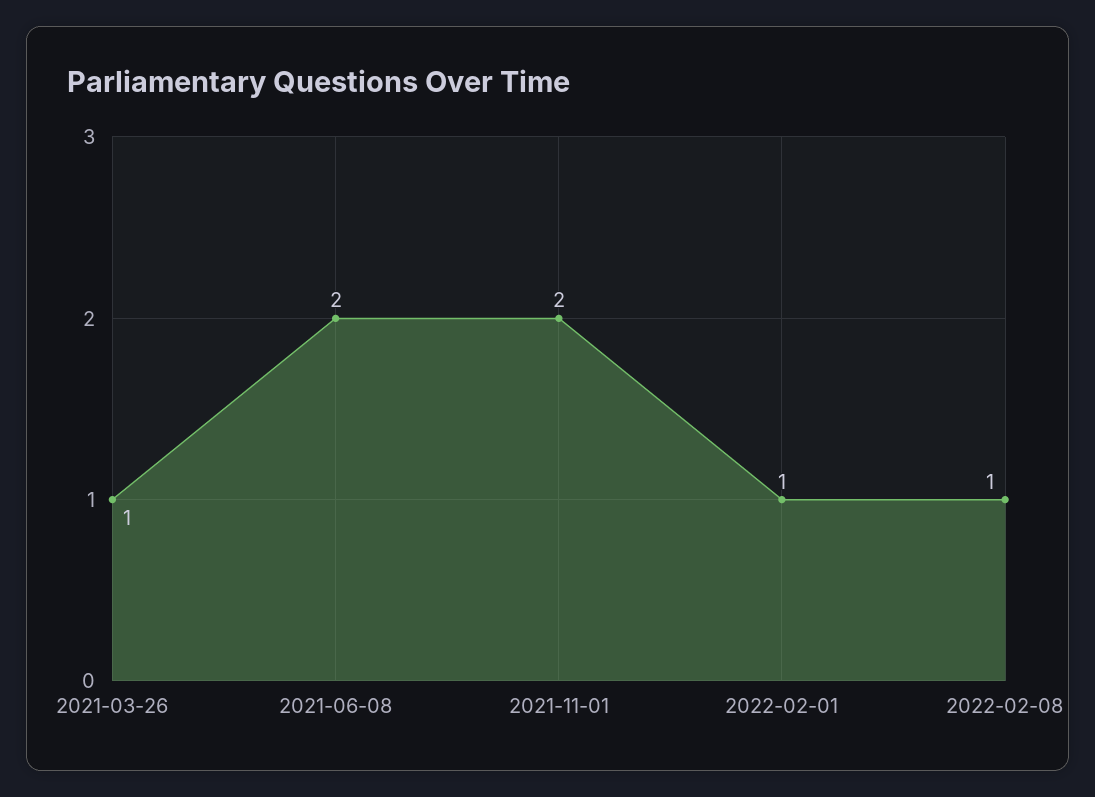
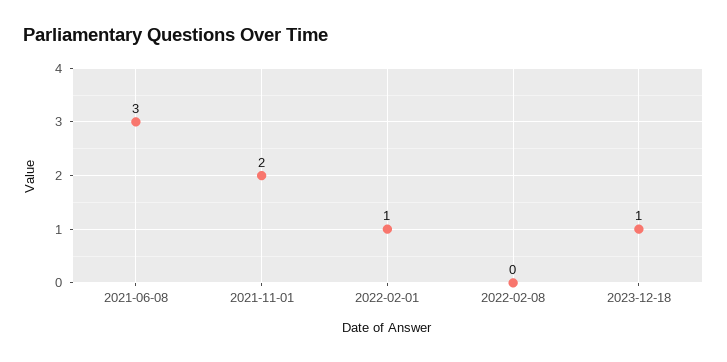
2021-03-26: 1 -> none
2021-06-08: 2 -> 3
2022-02-08: 1 -> 0
2023-12-18: none -> 1

